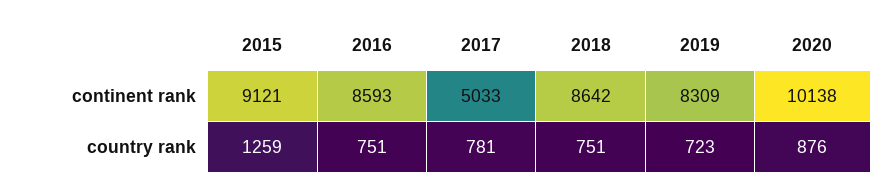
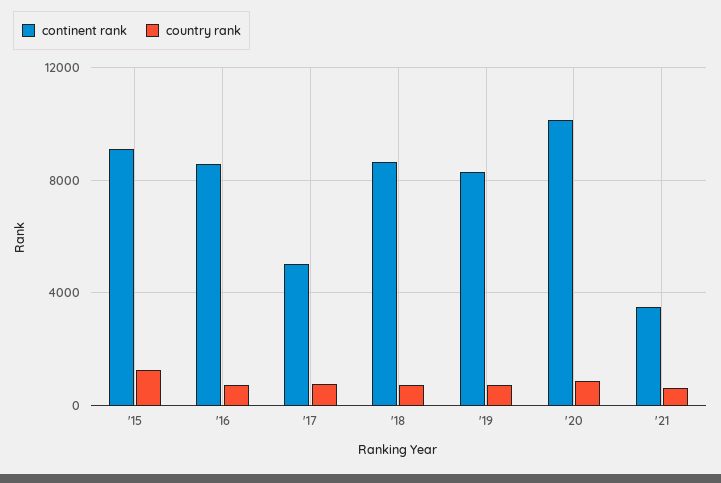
continent rank, '21: none -> 3500
country rank, '21: none -> 500

